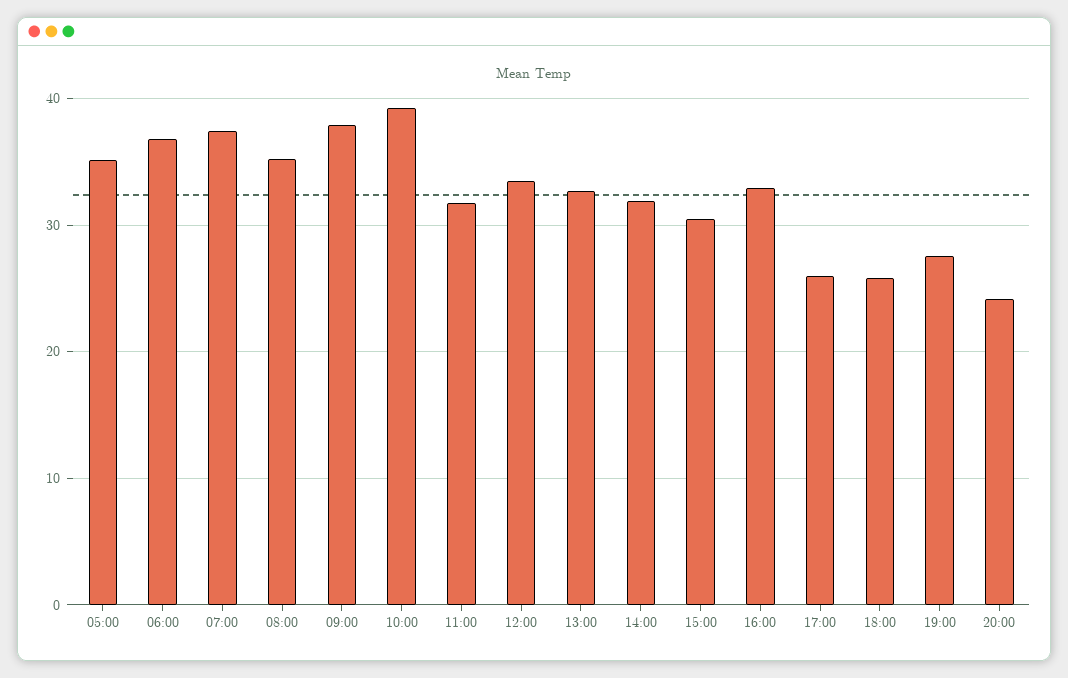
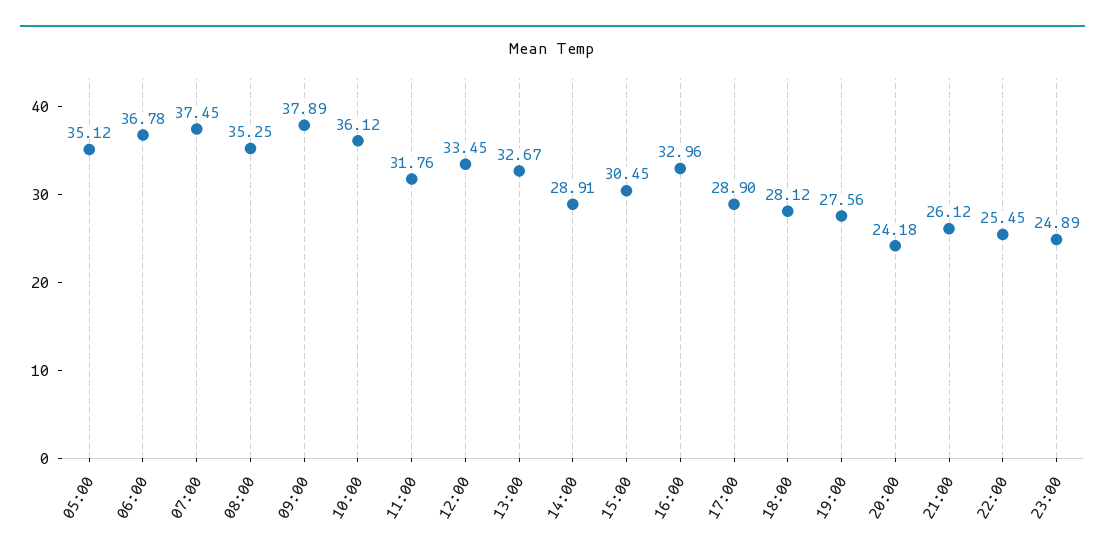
10:00: 39 -> 36.12
14:00: 32 -> 28.91
17:00: 26 -> 28.9
18:00: 26 -> 28.12
21:00: none -> 26.12
22:00: none -> 25.45
23:00: none -> 24.89

